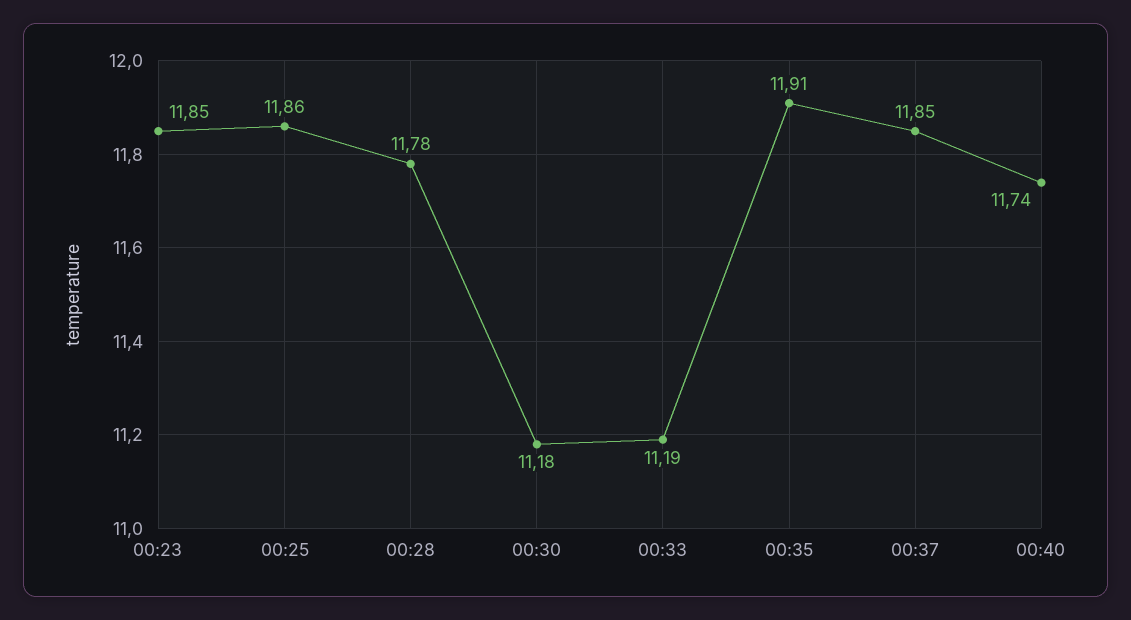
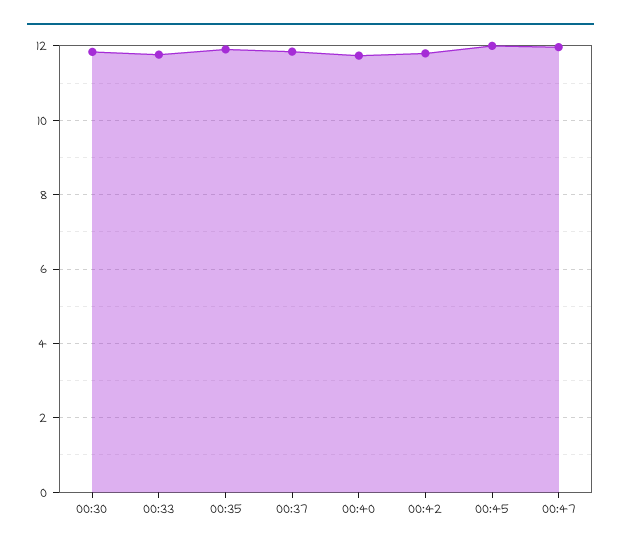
00:23: 11.85 -> none
00:25: 11.86 -> none
00:28: 11.78 -> none
00:30: 11.18 -> 11.8
00:33: 11.19 -> 11.8
00:42: none -> 11.8
00:45: none -> 12
00:47: none -> 12

